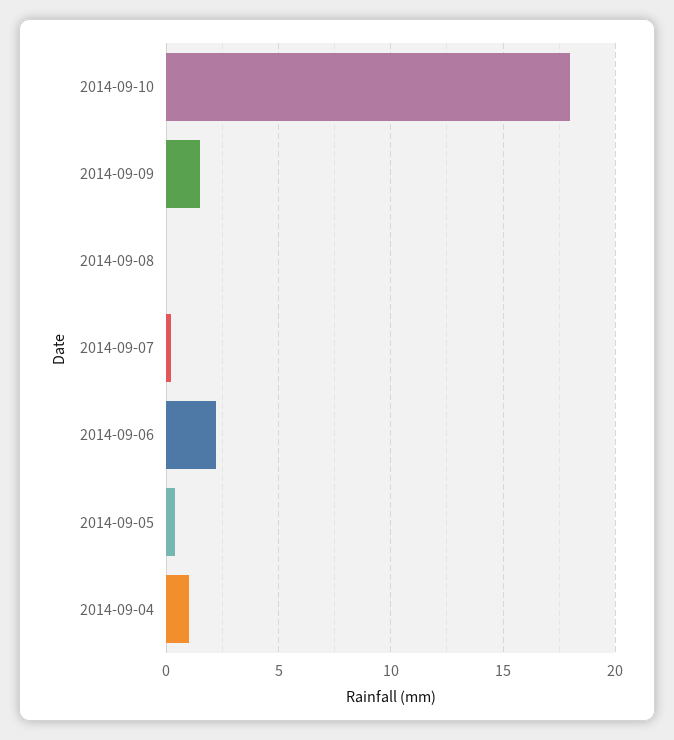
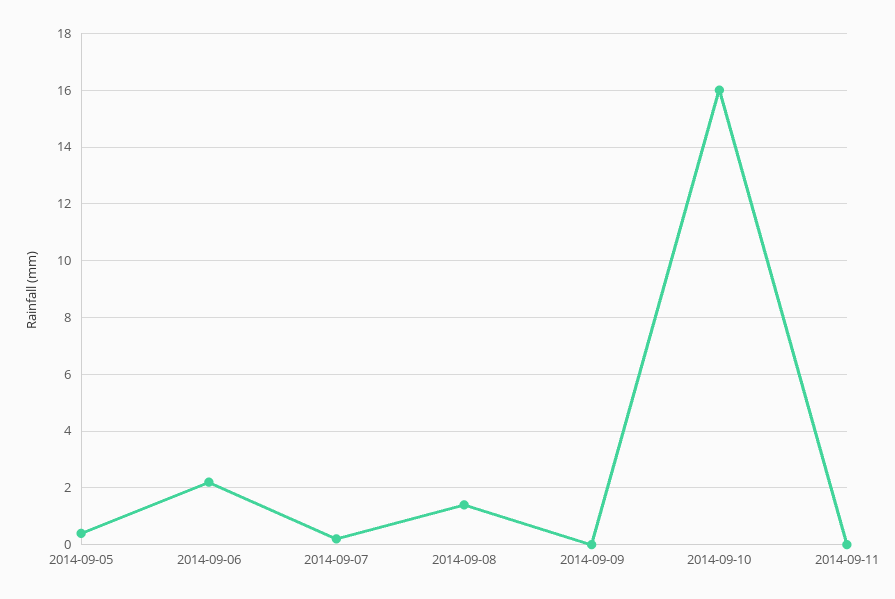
2014-09-10: 18 -> 16
2014-09-09: 1.5 -> 0
2014-09-08: 0 -> 1.5
2014-09-04: 1 -> none
2014-09-11: none -> 0

